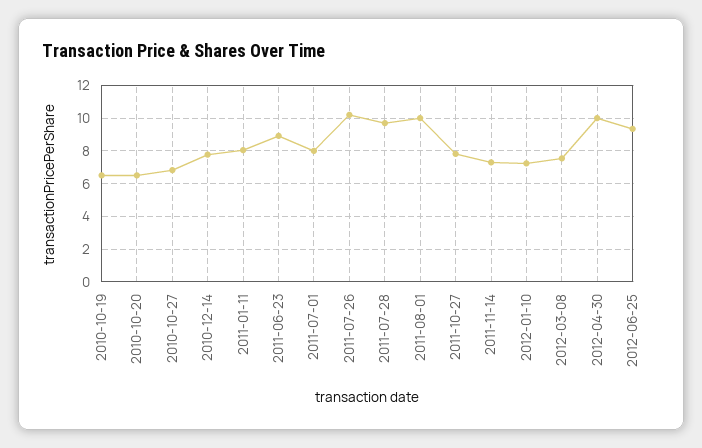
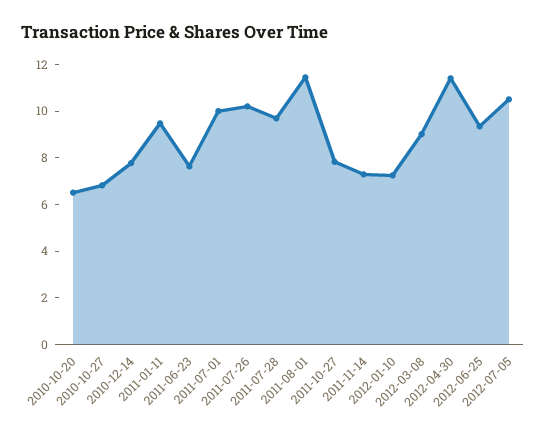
2010-10-19: 6.5 -> none
2011-01-11: 8 -> 9.5
2011-06-23: 9 -> 7.5
2011-07-01: 8 -> 10
2011-08-01: 10 -> 11.5
2012-03-08: 7.5 -> 9
2012-04-30: 10 -> 11.5
2012-07-05: none -> 10.5

